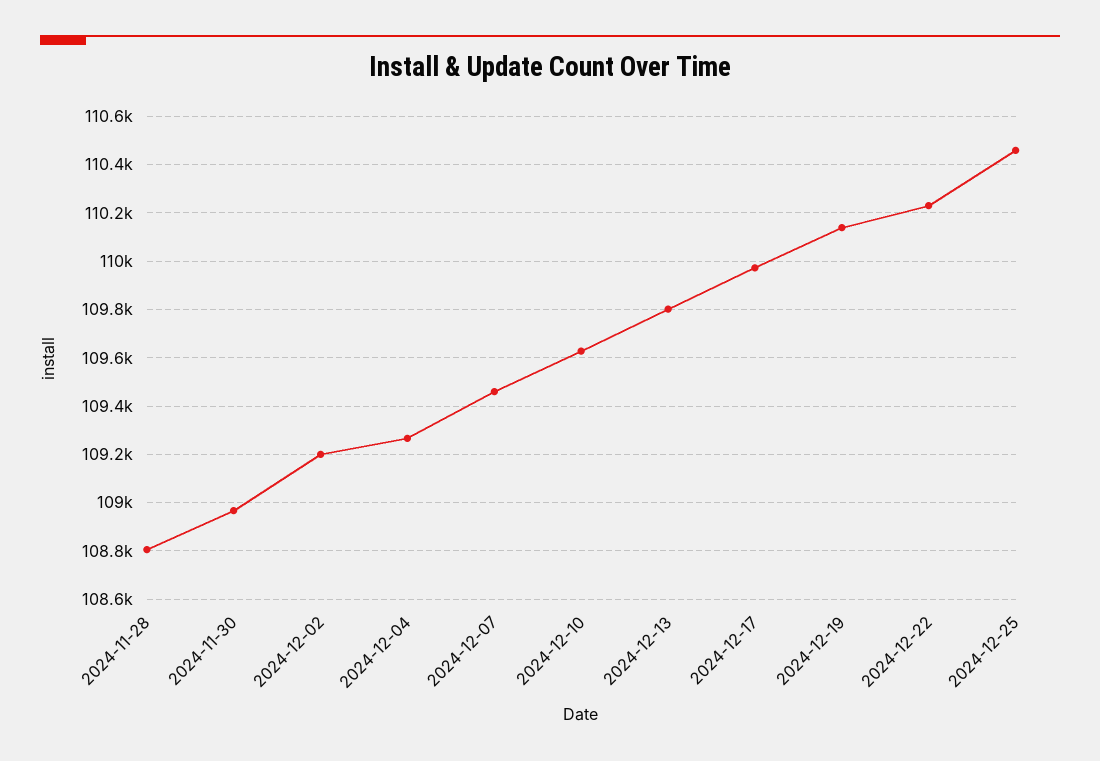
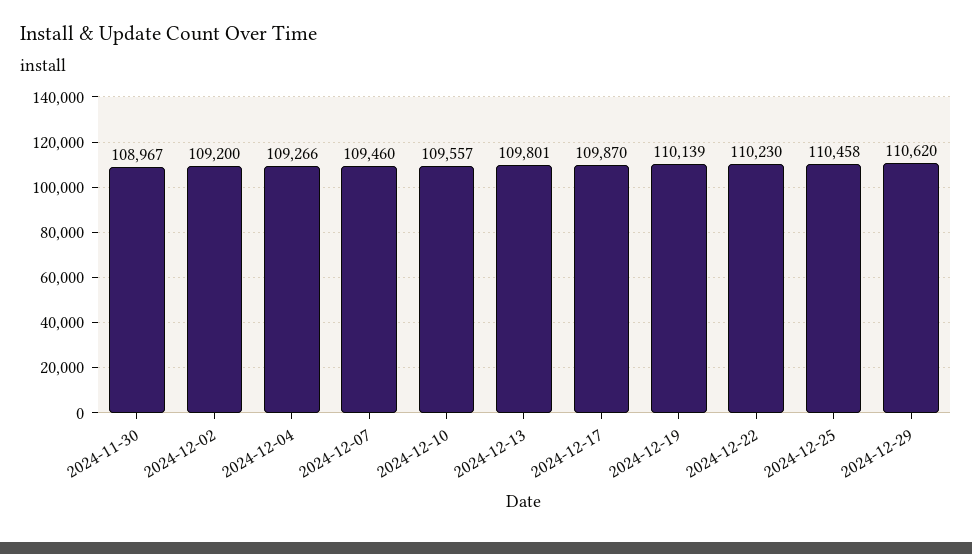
2024-11-28: 108800 -> none
2024-12-10: 109625 -> 109557
2024-12-17: 109975 -> 109870
2024-12-29: none -> 110620

